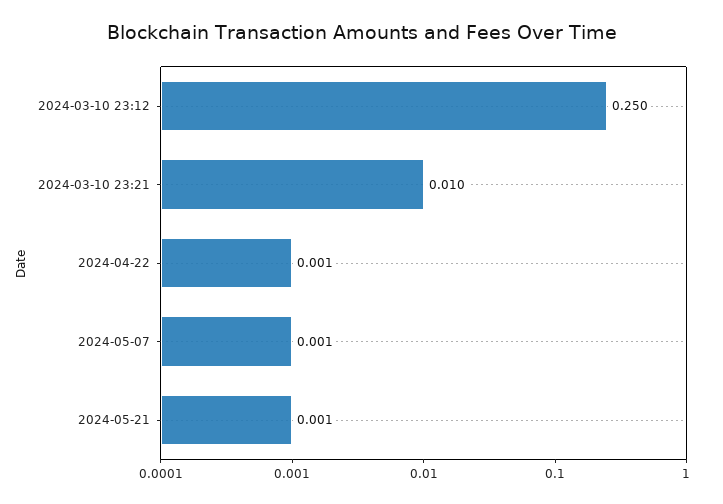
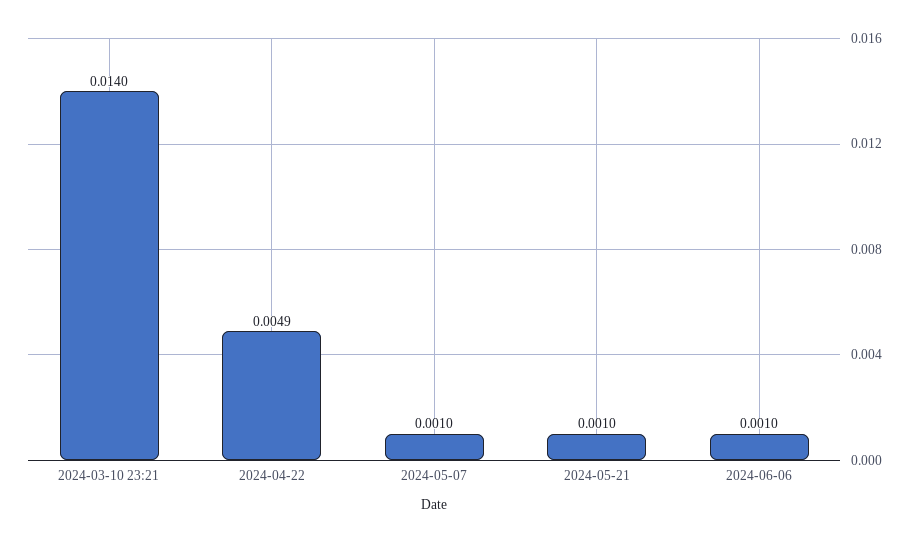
2024-03-10 23:12: 0.25 -> none
2024-03-10 23:21: 0.01 -> 0.014
2024-04-22: 0.001 -> 0.0049
2024-06-06: none -> 0.001

